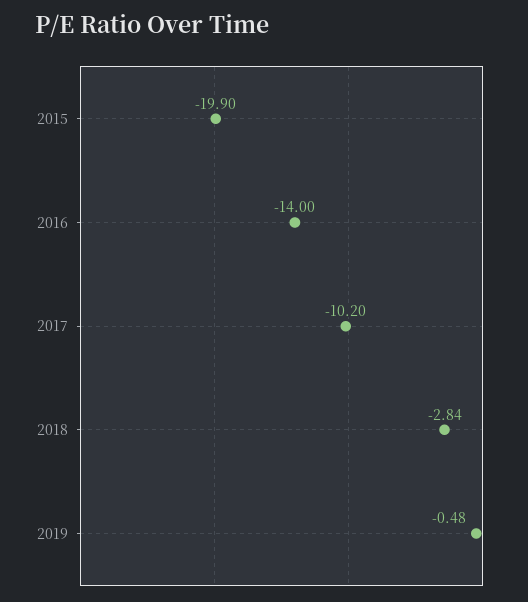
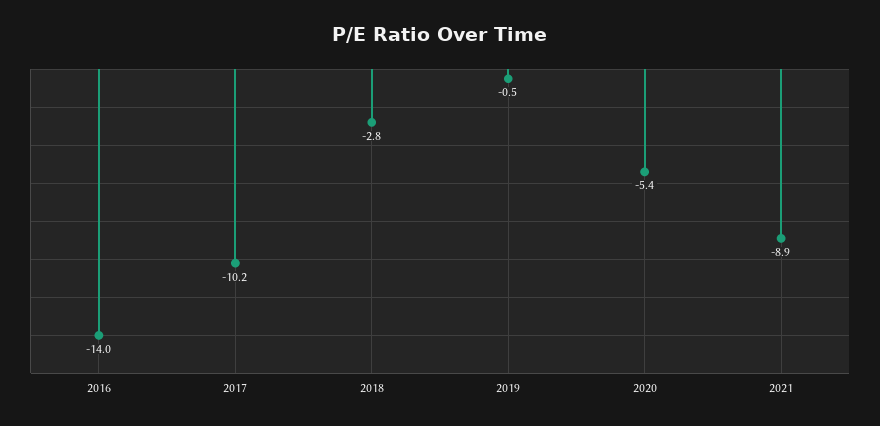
2015: -19.9 -> none
2020: none -> -5.4
2021: none -> -8.9

